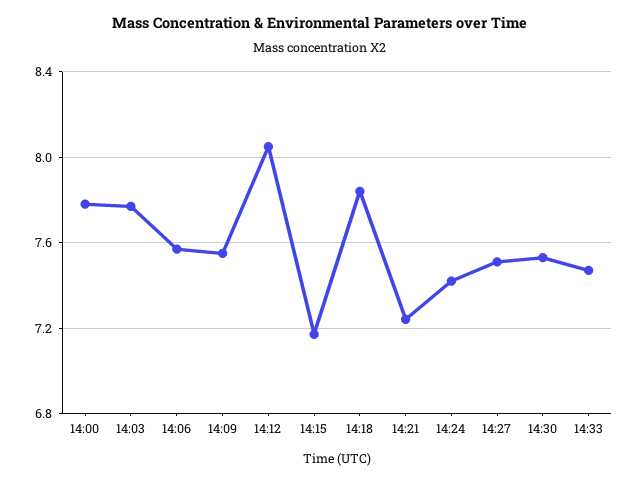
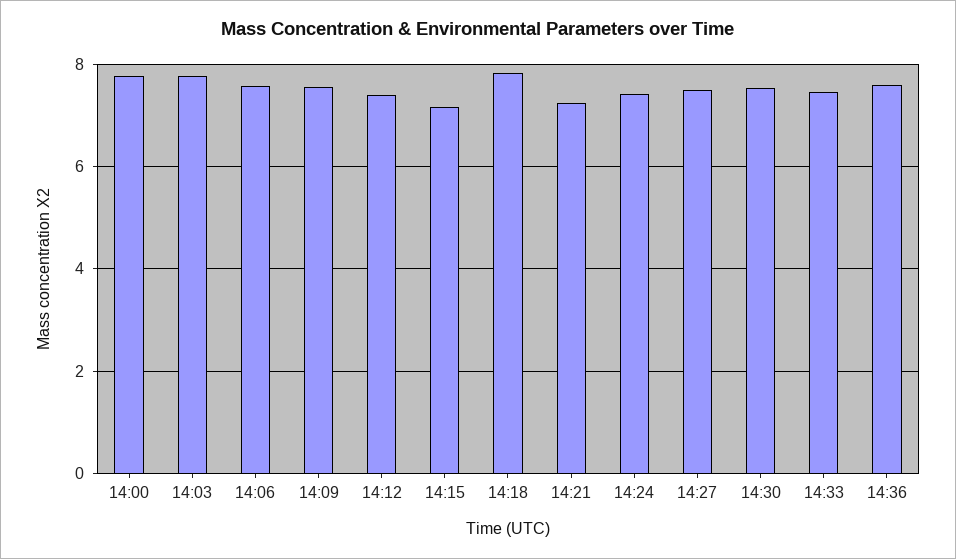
14:12: 8.05 -> 7.4
14:36: none -> 7.6

